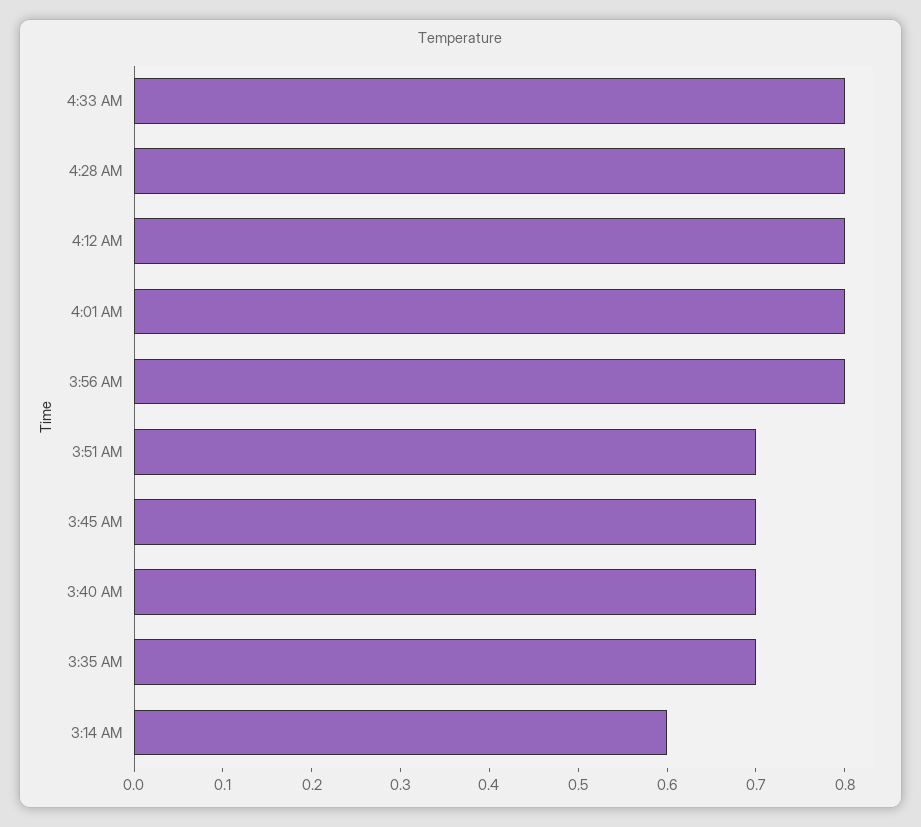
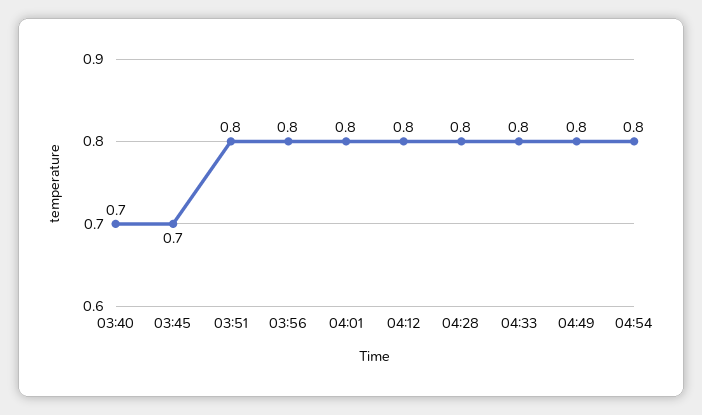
3:51 AM: 0.7 -> 0.8
3:35 AM: 0.7 -> none
3:14 AM: 0.6 -> none
04:49: none -> 0.8
04:54: none -> 0.8

